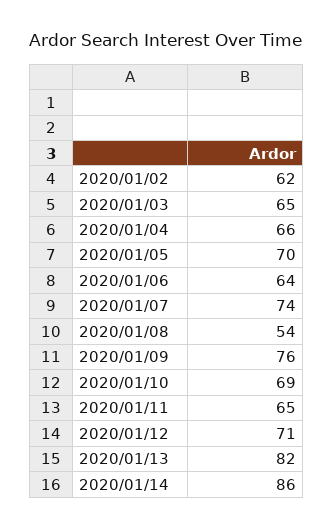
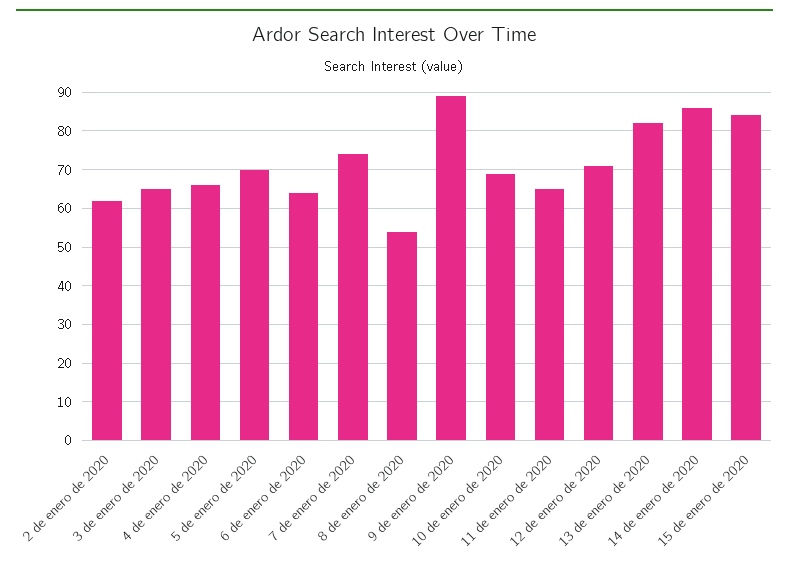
2020/01/09: 76 -> 90
15 de enero de 2020: none -> 85

